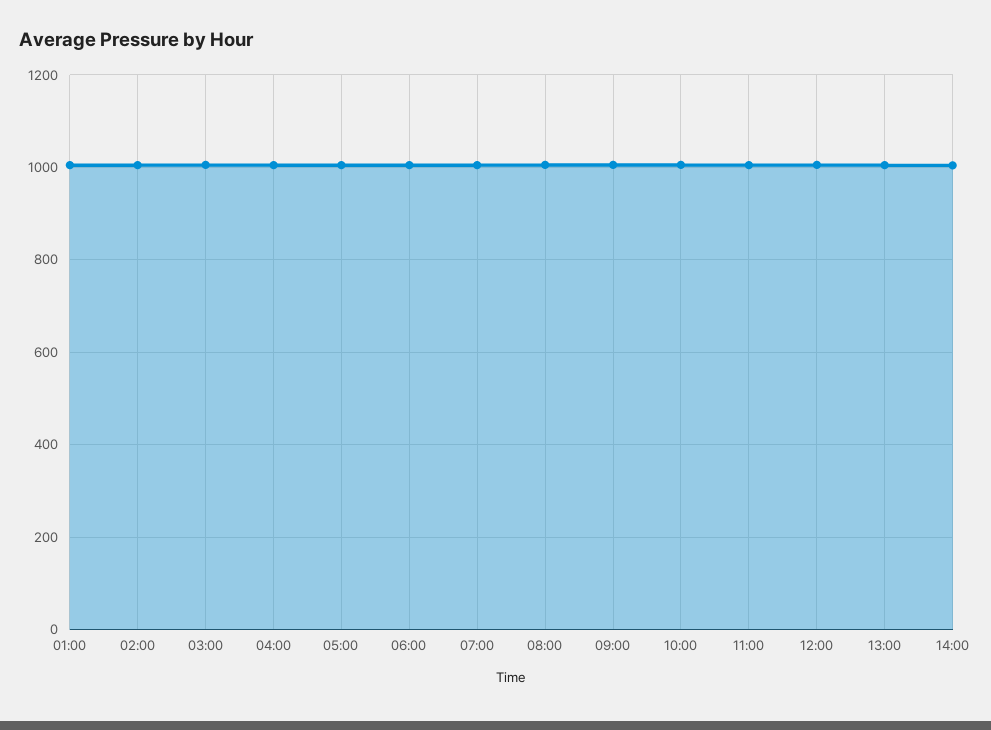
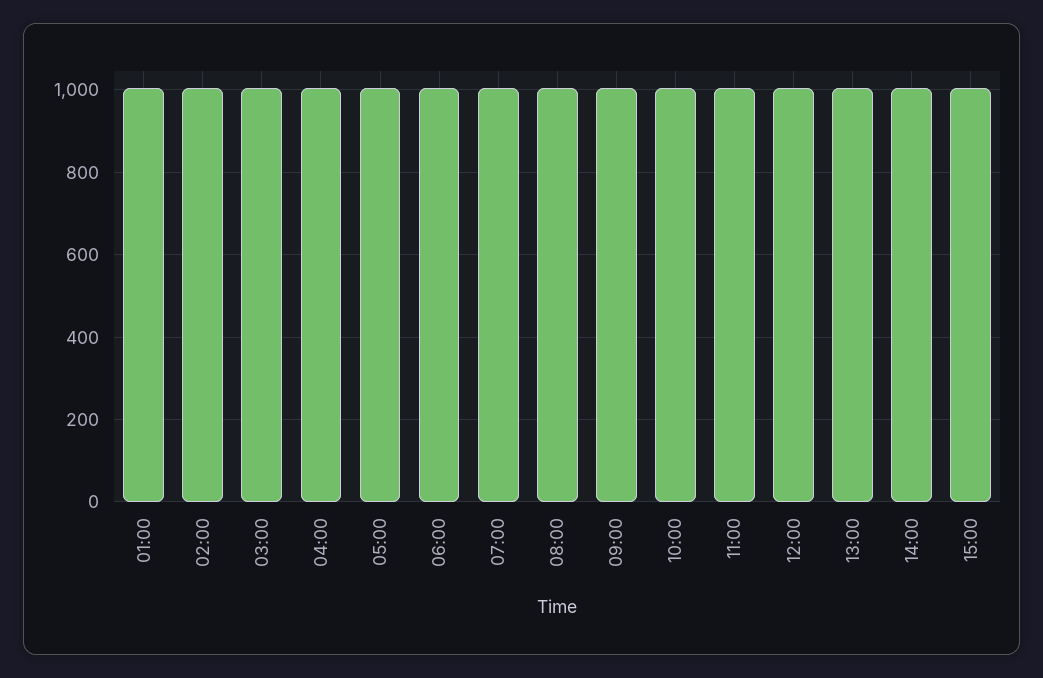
15:00: none -> 1000

